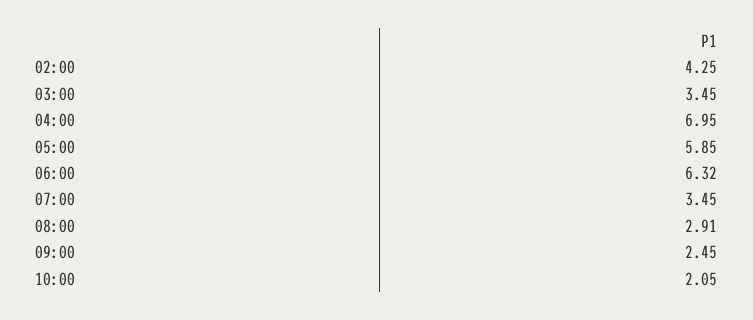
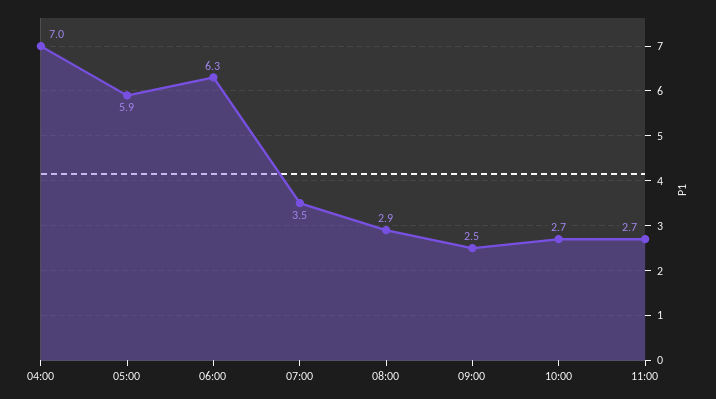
02:00: 4.25 -> none
03:00: 3.45 -> none
10:00: 2.05 -> 2.7
11:00: none -> 2.7

